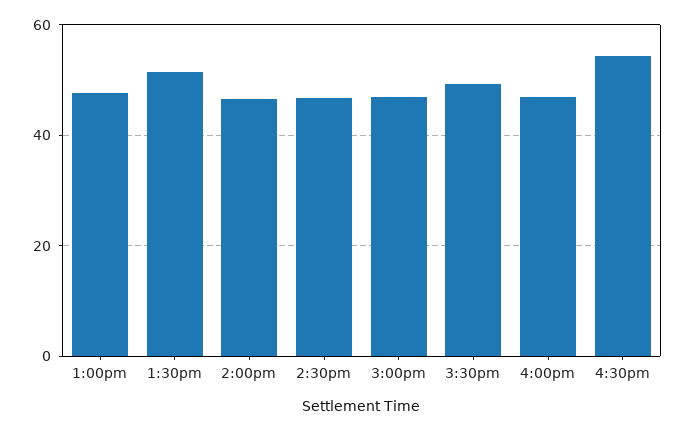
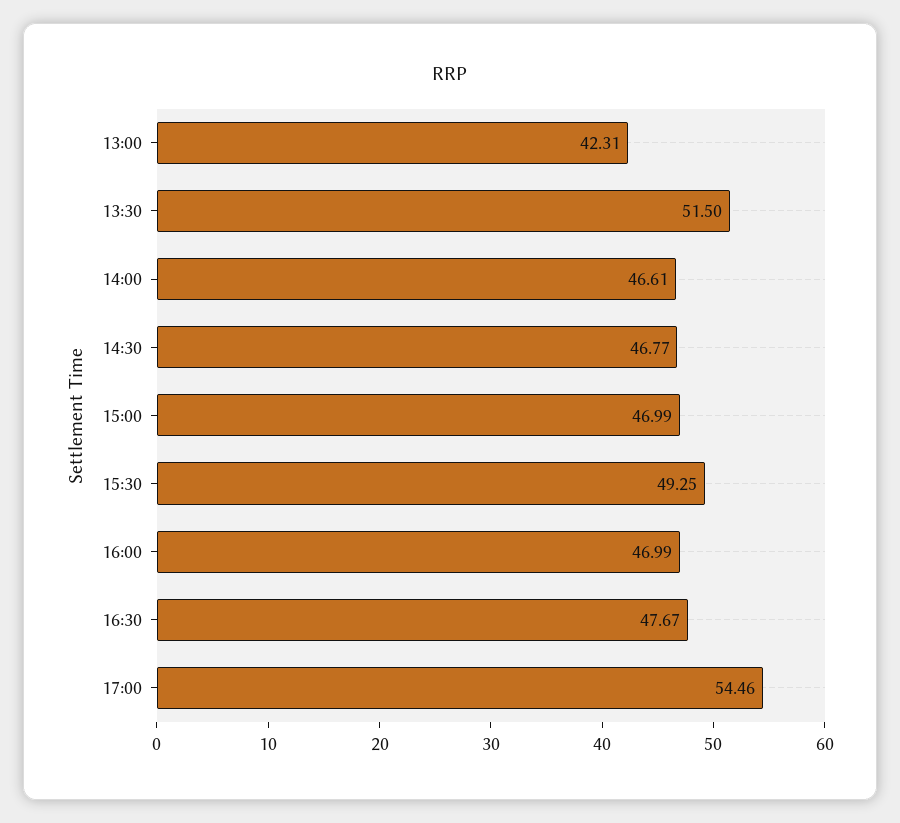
1:00pm: 48 -> 42.31
4:30pm: 54 -> 47.67
17:00: none -> 54.46

